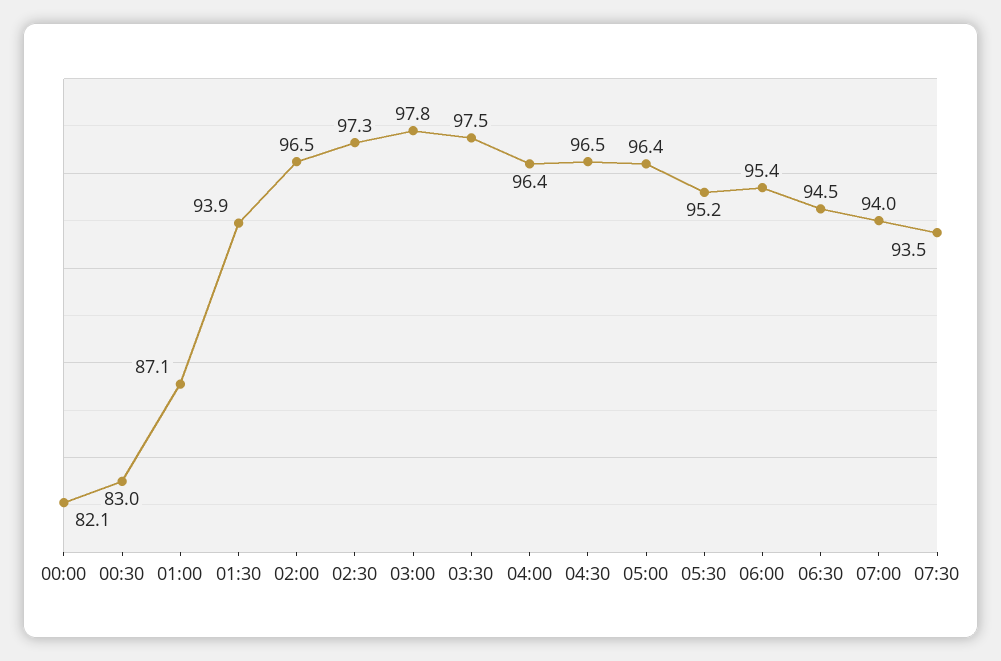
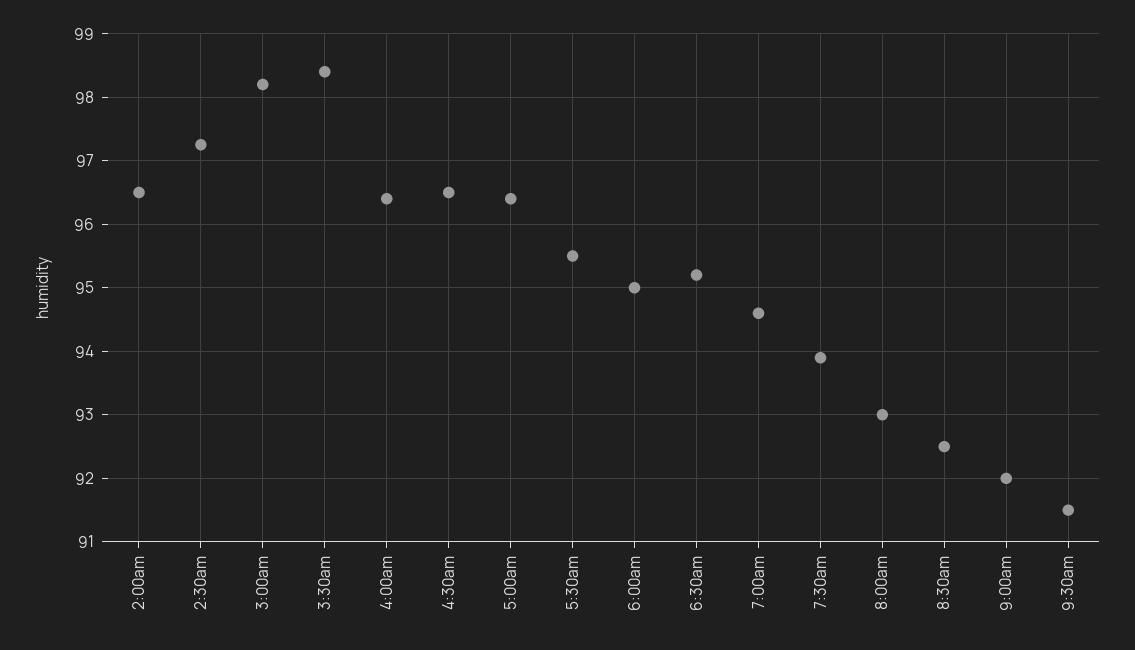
00:00: 82.1 -> none
00:30: 83 -> none
01:00: 87.1 -> none
01:30: 93.9 -> none
03:00: 97.8 -> 98.2
03:30: 97.5 -> 98.4
05:30: 95.2 -> 95.5
06:00: 95.4 -> 95
06:30: 94.5 -> 95.2
07:00: 94 -> 94.6
07:30: 93.5 -> 93.9
8:00am: none -> 93
8:30am: none -> 92.5
9:00am: none -> 92
9:30am: none -> 91.5

